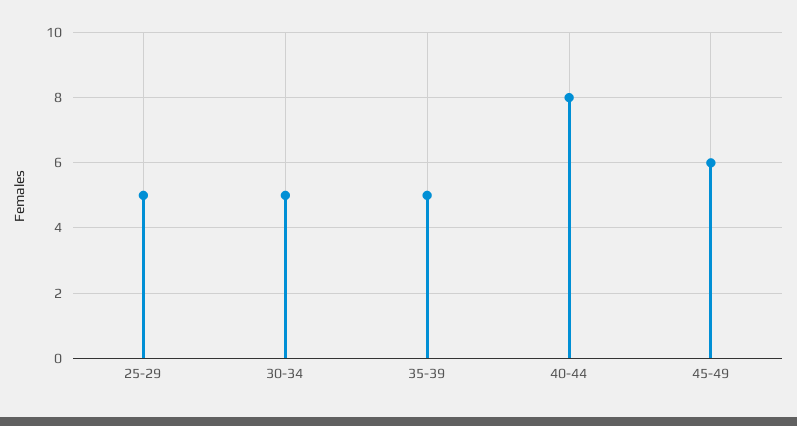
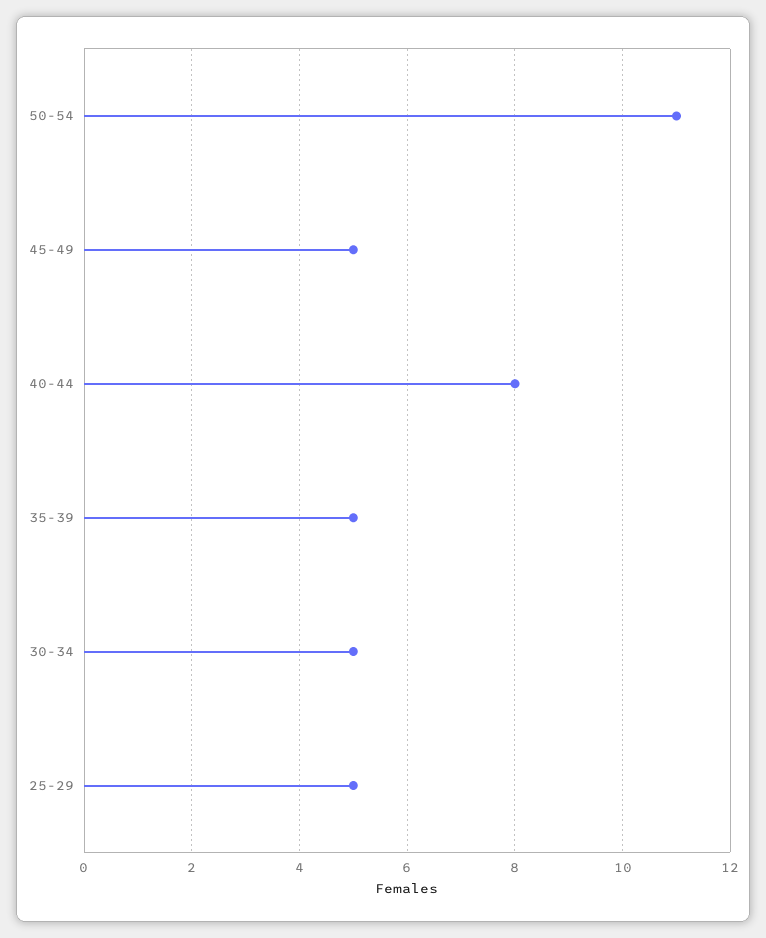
45-49: 6 -> 5
50-54: none -> 11

